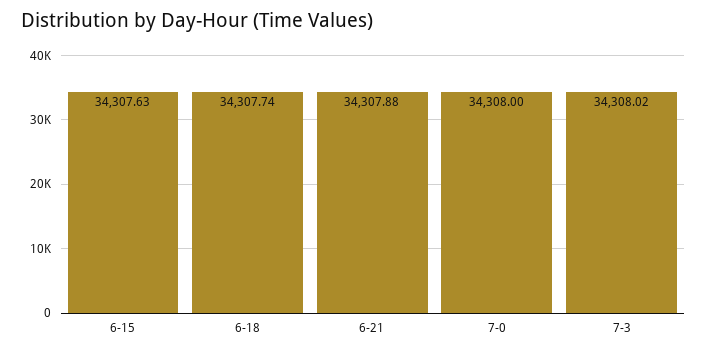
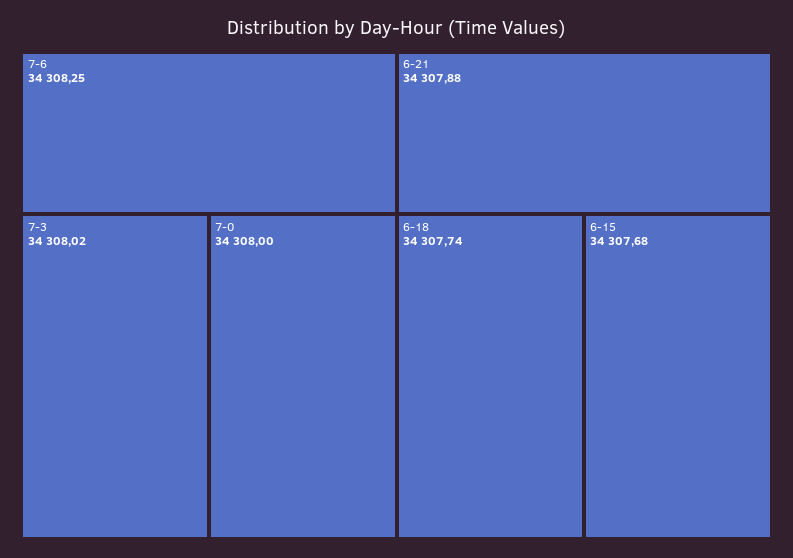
6-15: 34307.63 -> 34307.68
7-6: none -> 34308.25

